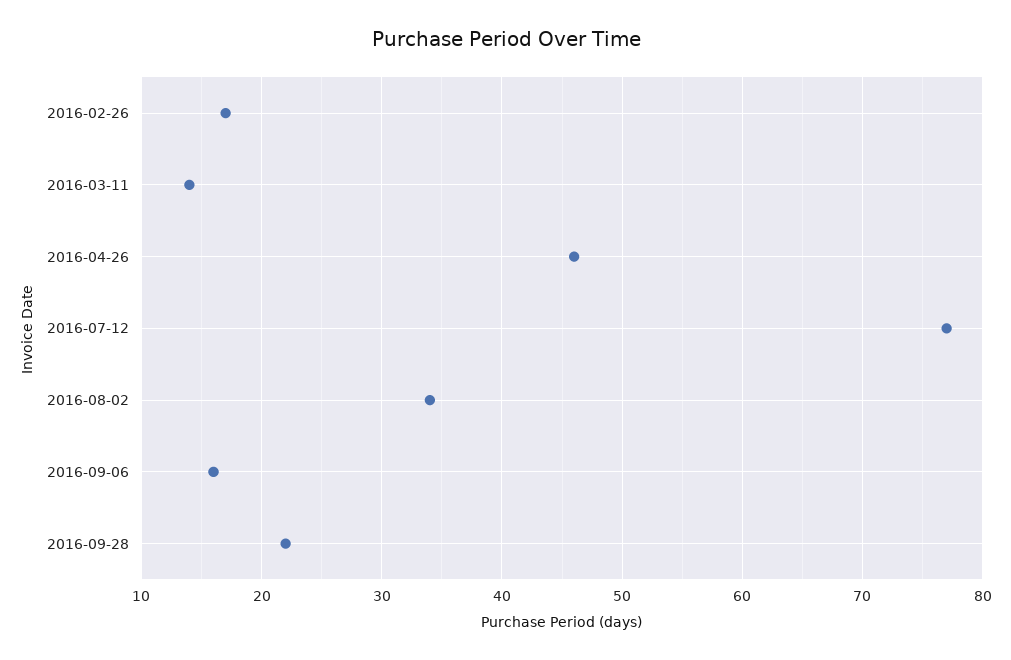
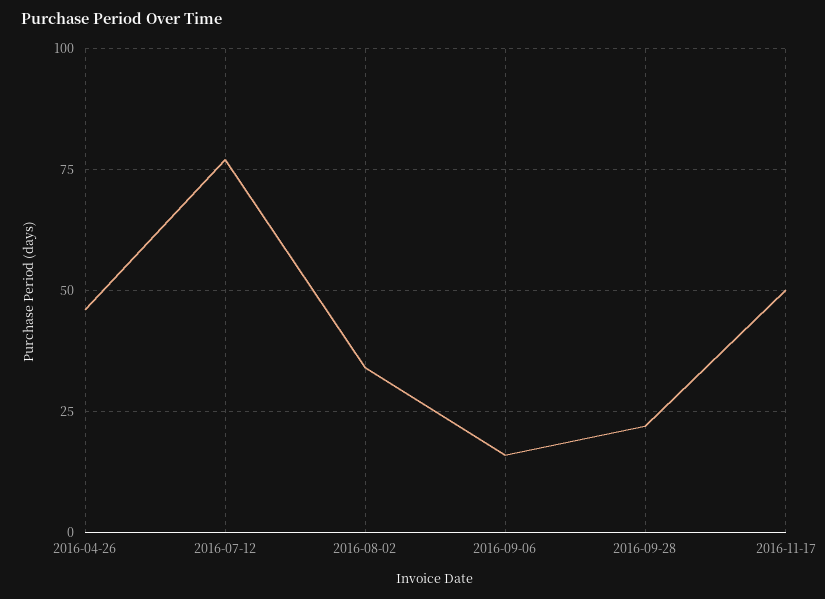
2016-02-26: 17 -> none
2016-03-11: 14 -> none
2016-11-17: none -> 50

